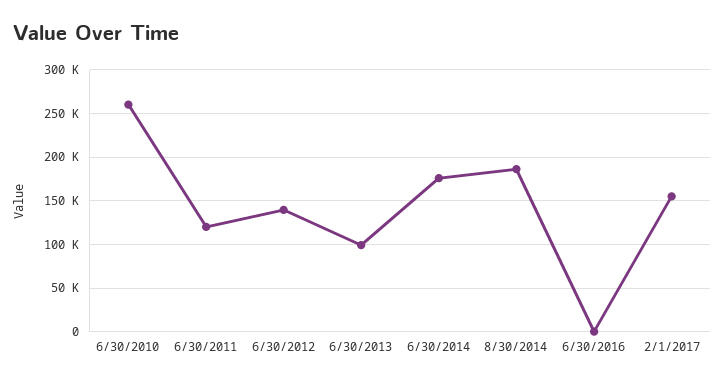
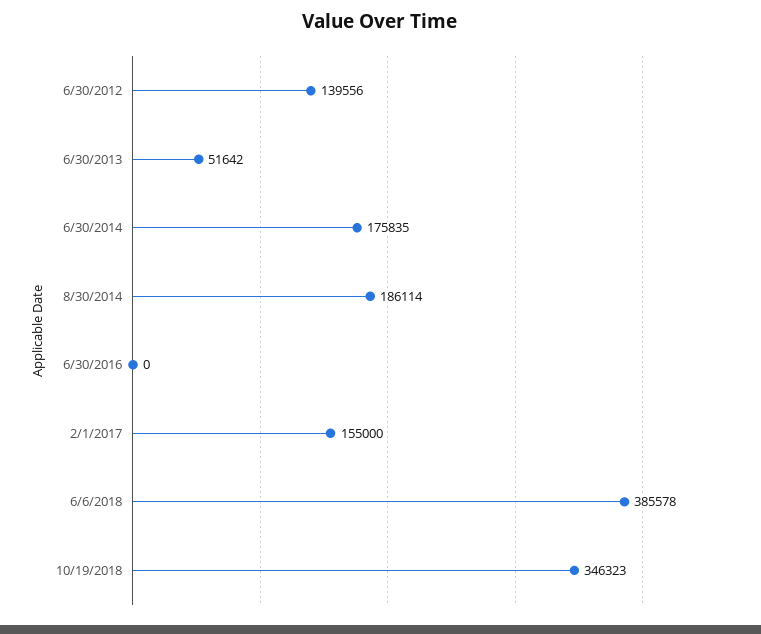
6/30/2010: 260000 -> none
6/30/2011: 120000 -> none
6/30/2013: 100000 -> 51642
6/6/2018: none -> 385578
10/19/2018: none -> 346323

